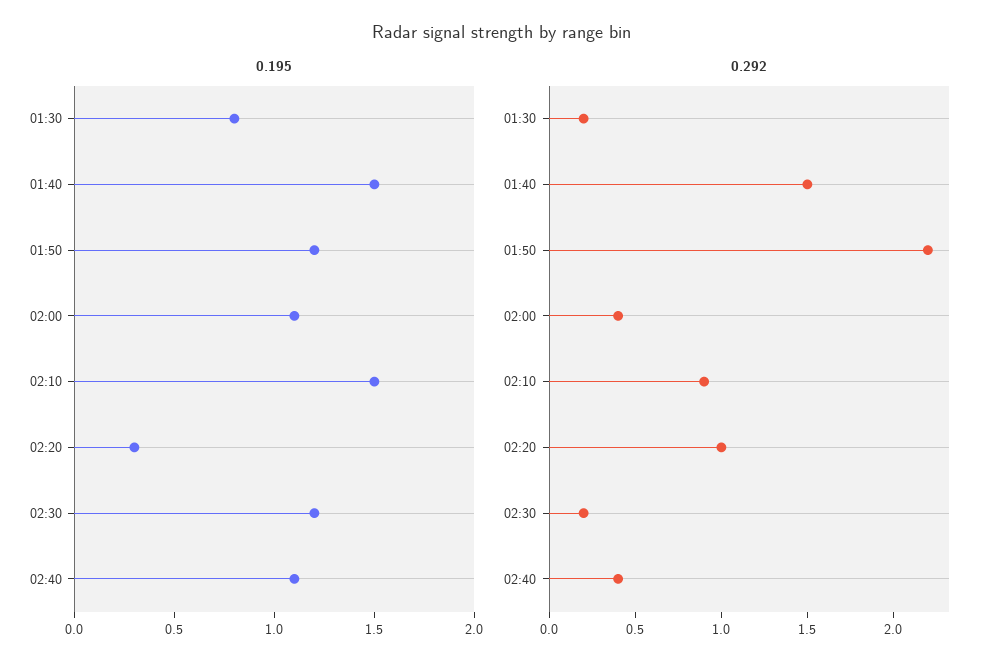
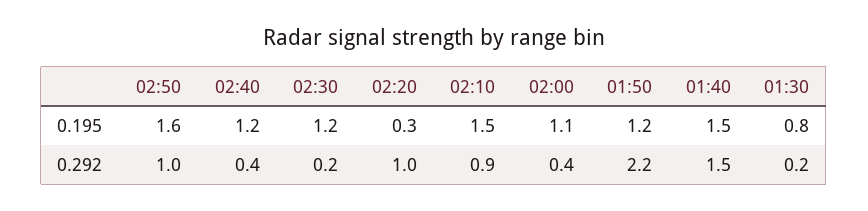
0.195, 02:40: 1.1 -> 1.2
0.195, 02:50: none -> 1.6
0.292, 02:50: none -> 1

